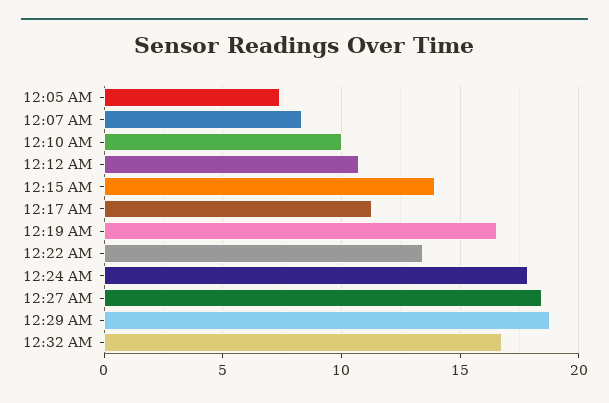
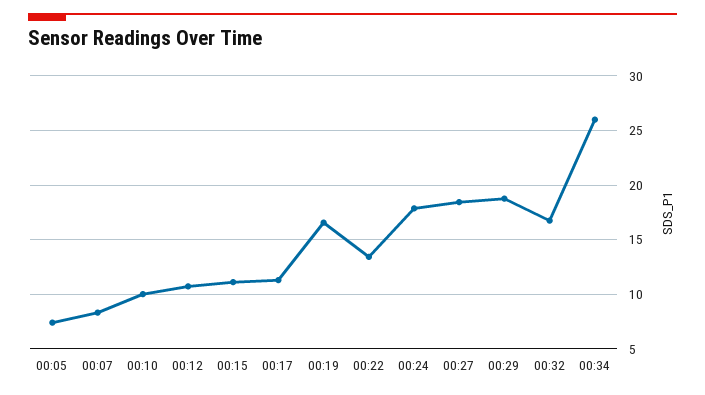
12:15 AM: 14 -> 11
00:34: none -> 26

